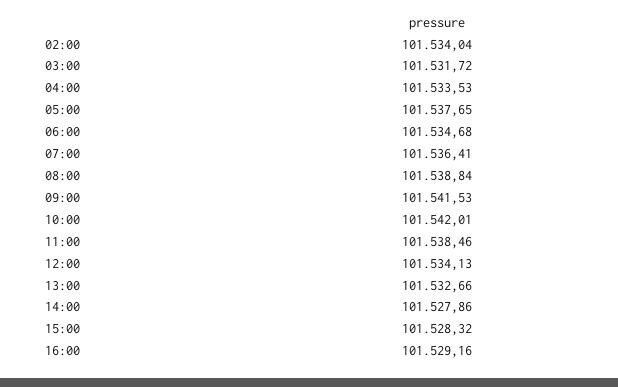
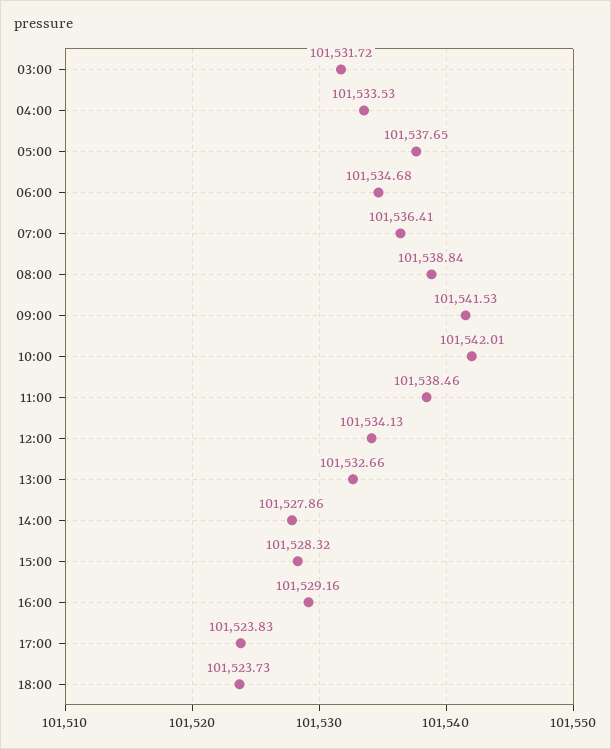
02:00: 101534.04 -> none
17:00: none -> 101523.83
18:00: none -> 101523.73

